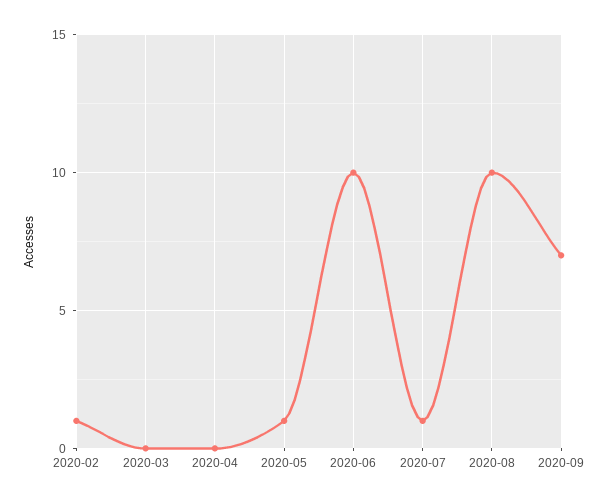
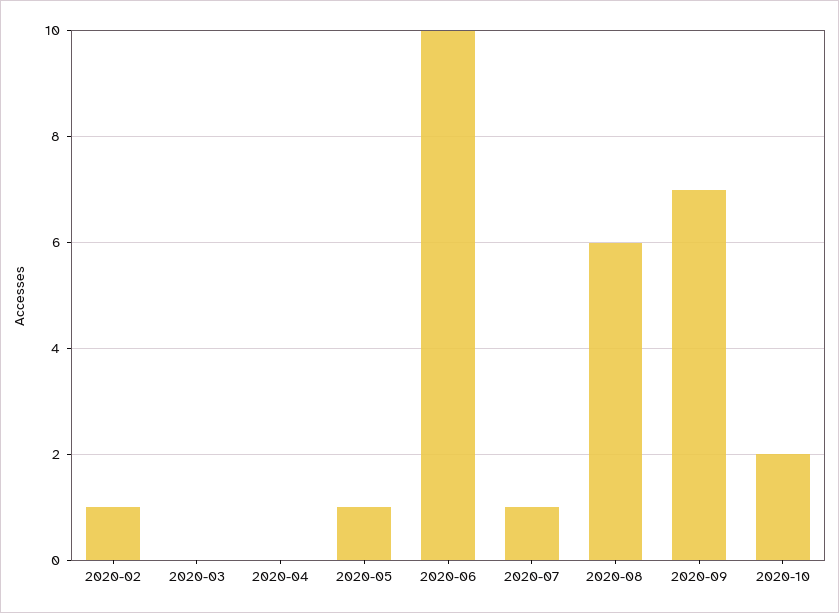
2020-08: 10 -> 6
2020-10: none -> 2

